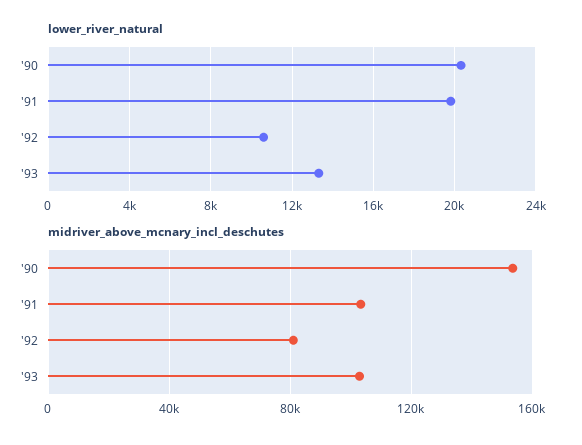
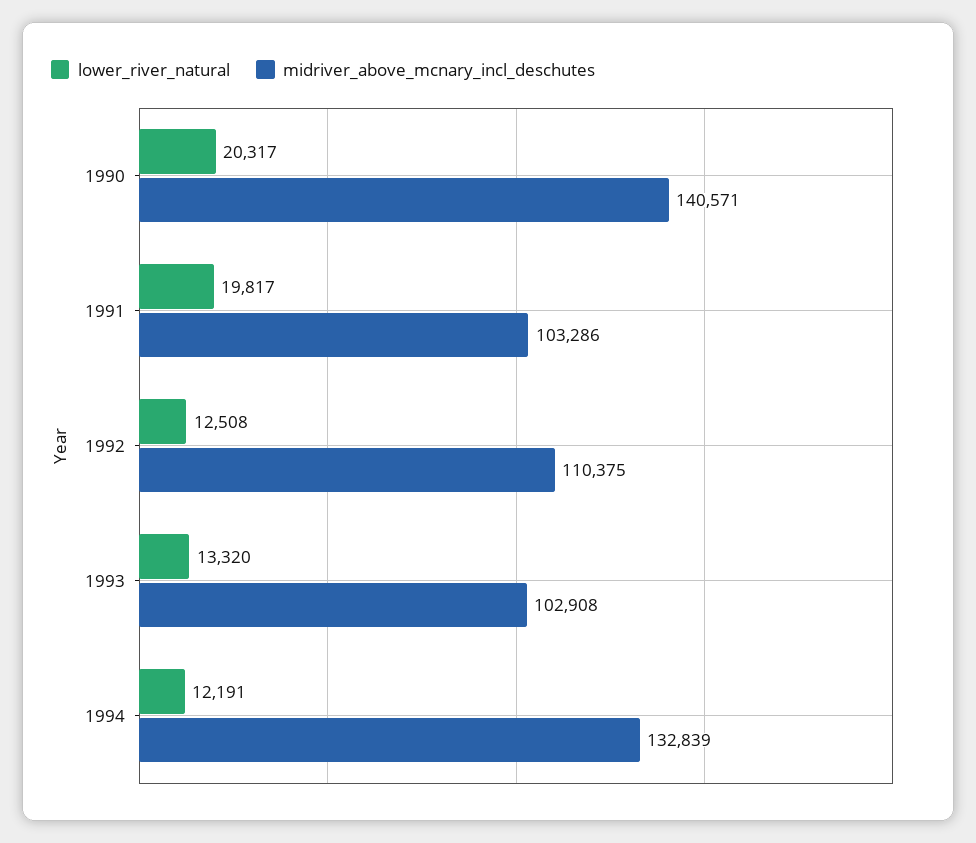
lower_river_natural, '92: 10500 -> 12508
midriver_above_mcnary_incl_deschutes, '90: 155000 -> 140571
midriver_above_mcnary_incl_deschutes, '92: 80000 -> 110375
lower_river_natural, 1994: none -> 12191
midriver_above_mcnary_incl_deschutes, 1994: none -> 132839

